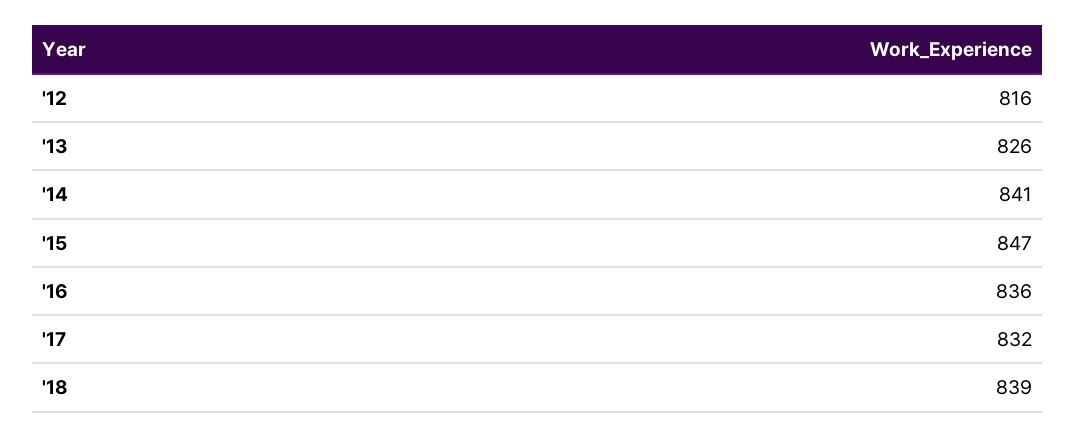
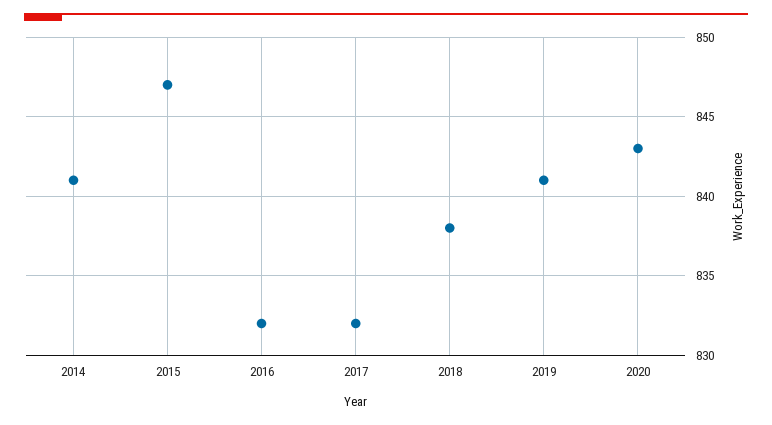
'12: 816 -> none
'13: 826 -> none
'16: 836 -> 832
'18: 839 -> 838
2019: none -> 841
2020: none -> 843

